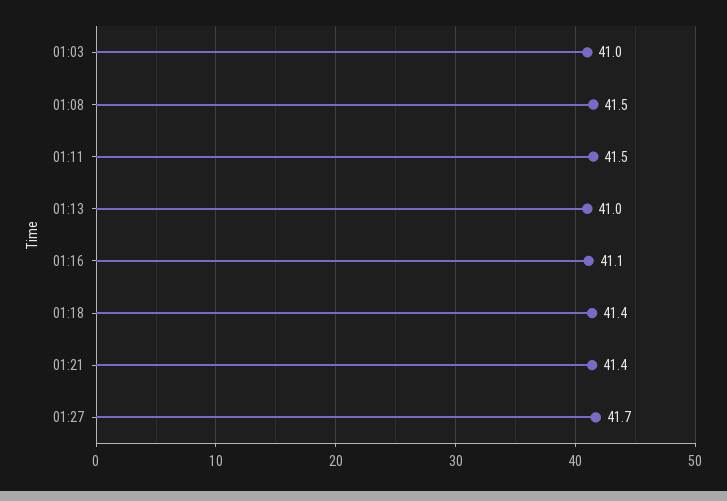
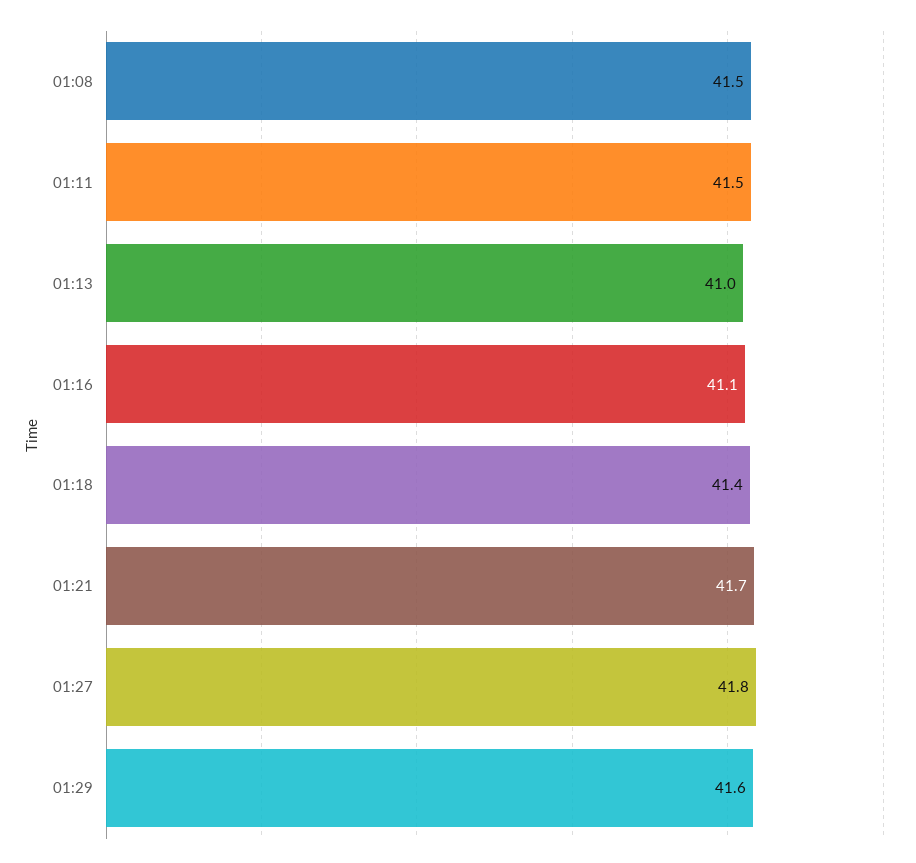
01:03: 41 -> none
01:21: 41.4 -> 41.7
01:27: 41.7 -> 41.8
01:29: none -> 41.6

